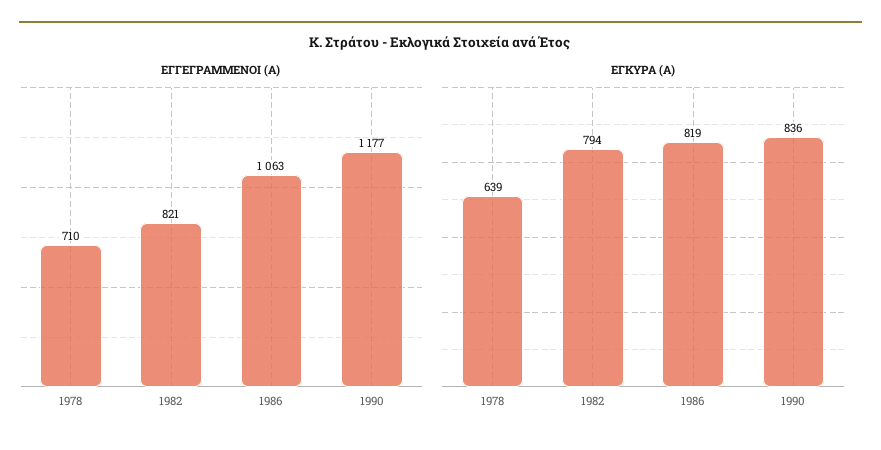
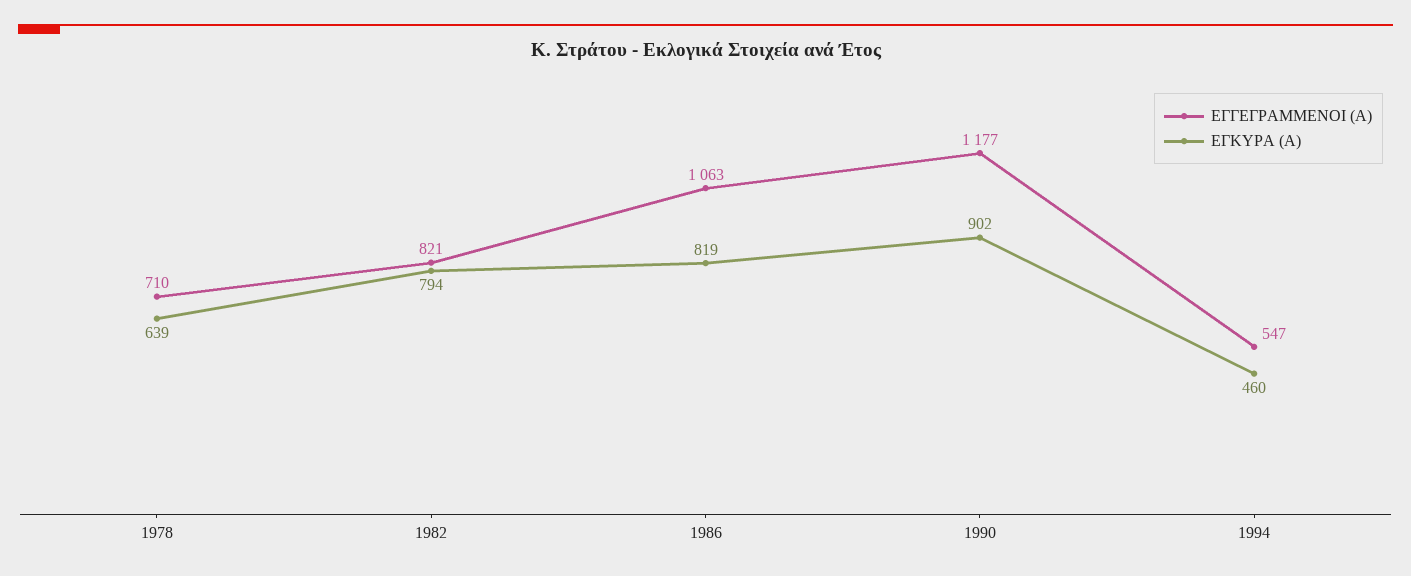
ΕΓΚΥΡΑ (Α), 1990: 836 -> 902
ΕΓΓΕΓΡΑΜΜΕΝΟΙ (Α), 1994: none -> 547
ΕΓΚΥΡΑ (Α), 1994: none -> 460

